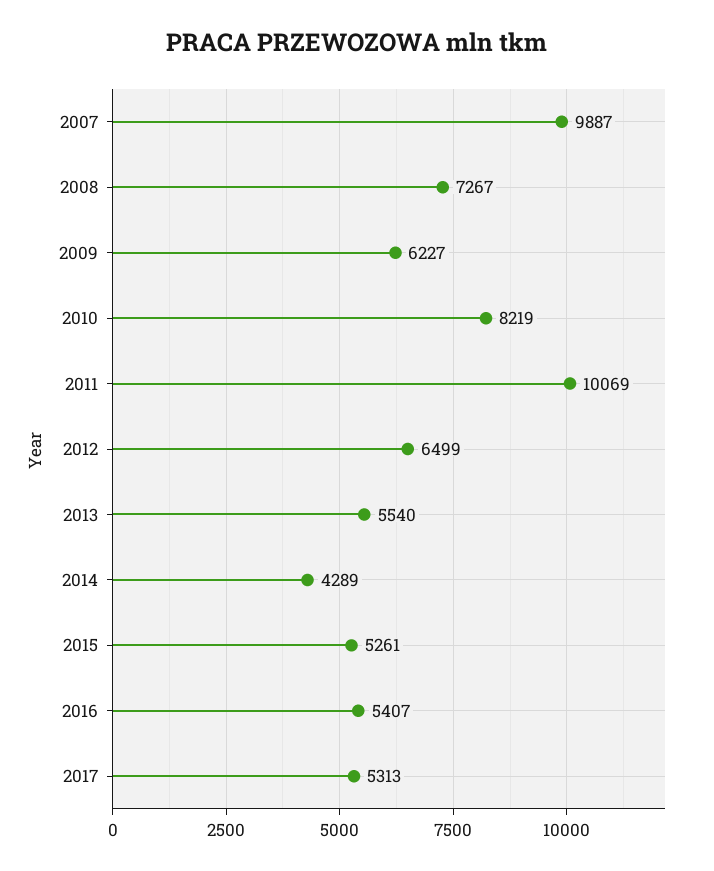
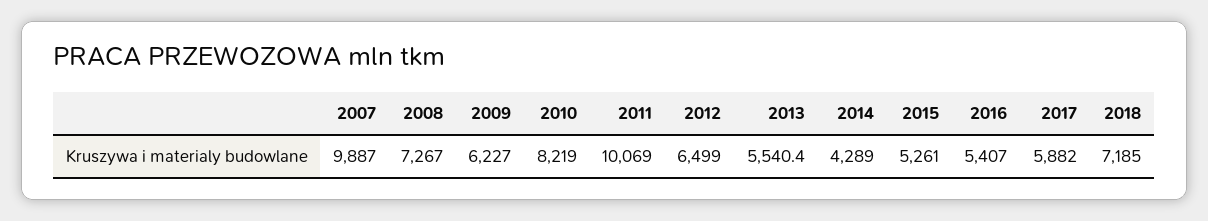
2017: 5313 -> 5882
2018: none -> 7185

